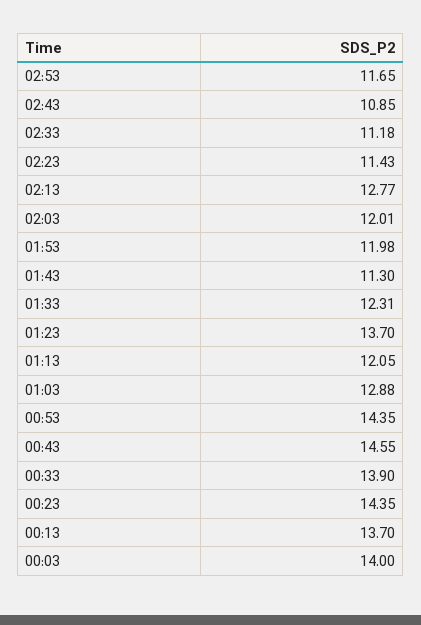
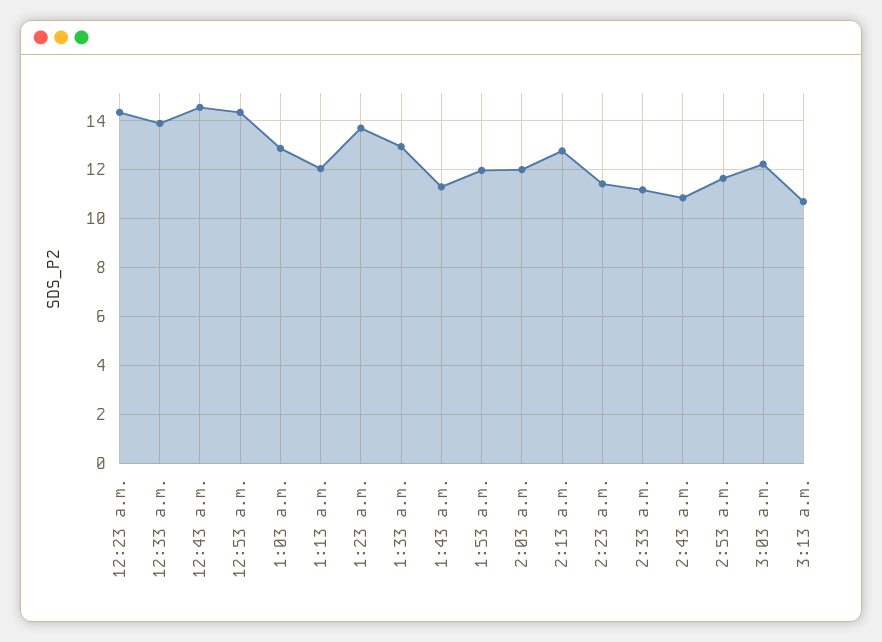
01:33: 12.31 -> 13
00:13: 13.7 -> none
00:03: 14 -> none
3:03 a.m.: none -> 12.25
3:13 a.m.: none -> 10.75

